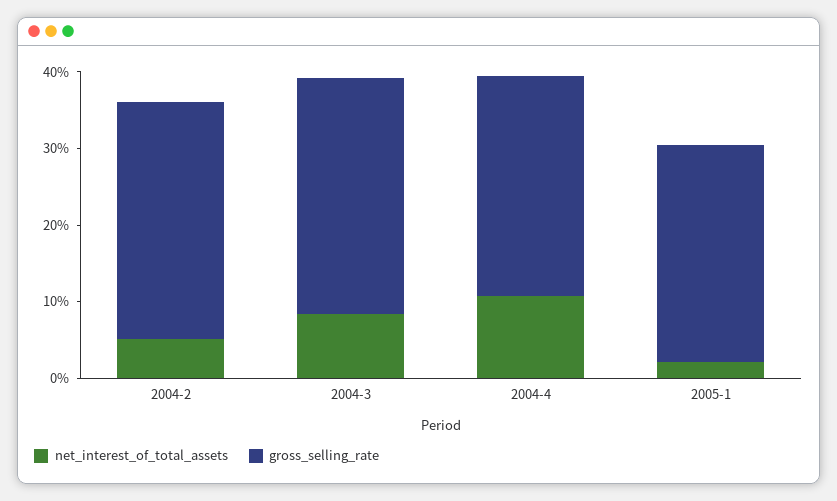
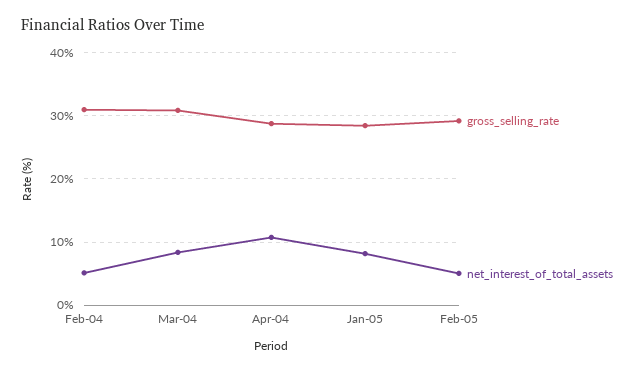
net_interest_of_total_assets, 2005-1: 2 -> 8
gross_selling_rate, Feb-05: none -> 29
net_interest_of_total_assets, Feb-05: none -> 5

